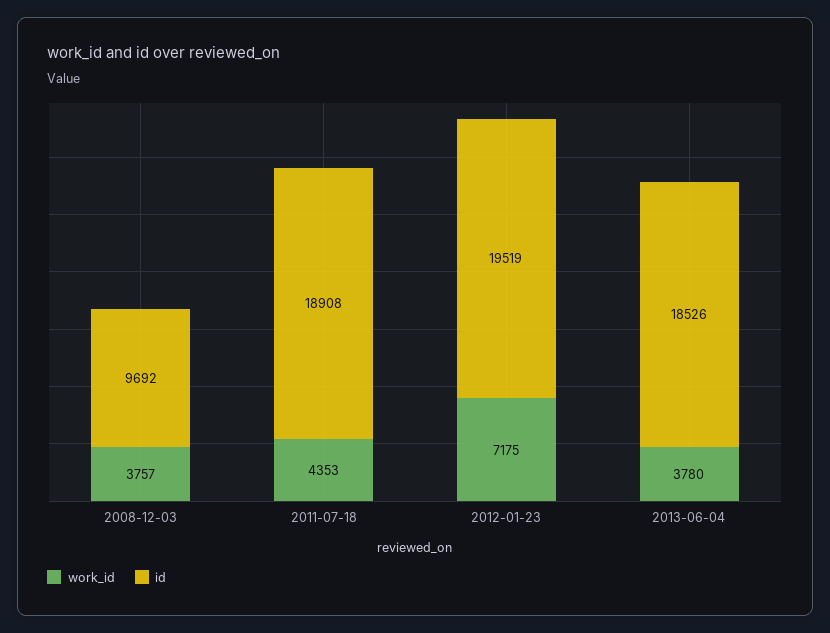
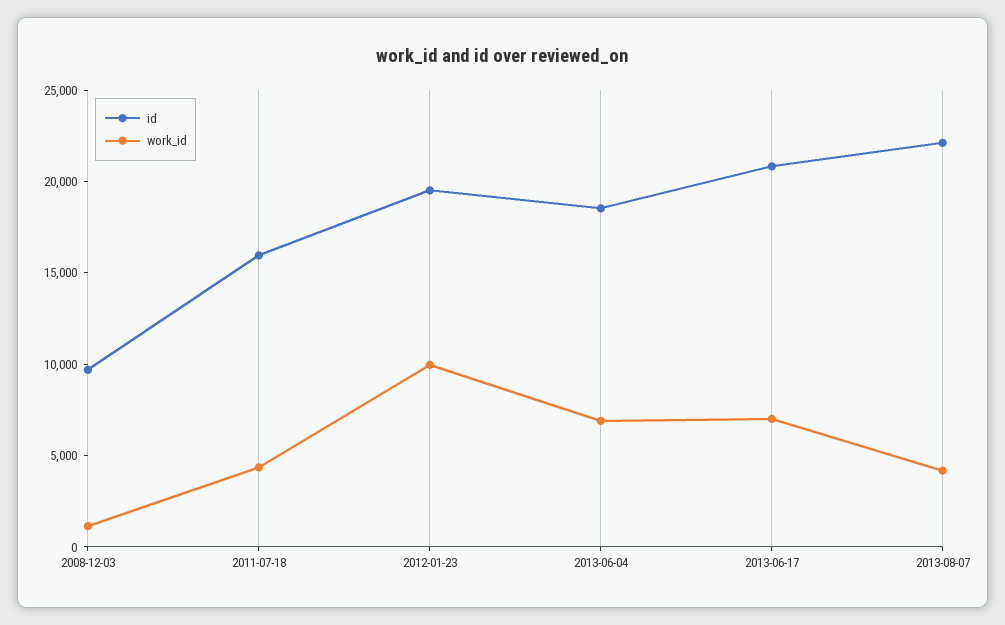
work_id, 2008-12-03: 3757 -> 1000
id, 2011-07-18: 18908 -> 16000
work_id, 2012-01-23: 7175 -> 10000
work_id, 2013-06-04: 3780 -> 7000
id, 2013-06-17: none -> 21000
work_id, 2013-06-17: none -> 7000
id, 2013-08-07: none -> 22000
work_id, 2013-08-07: none -> 4000

